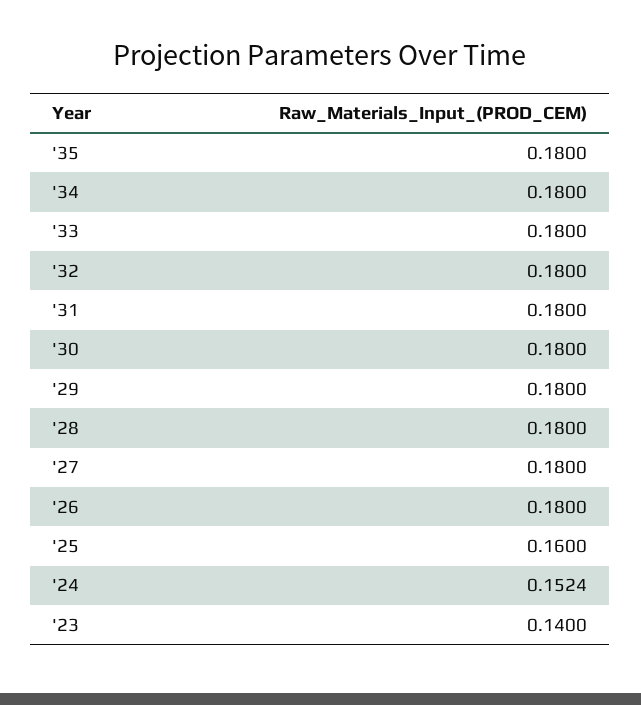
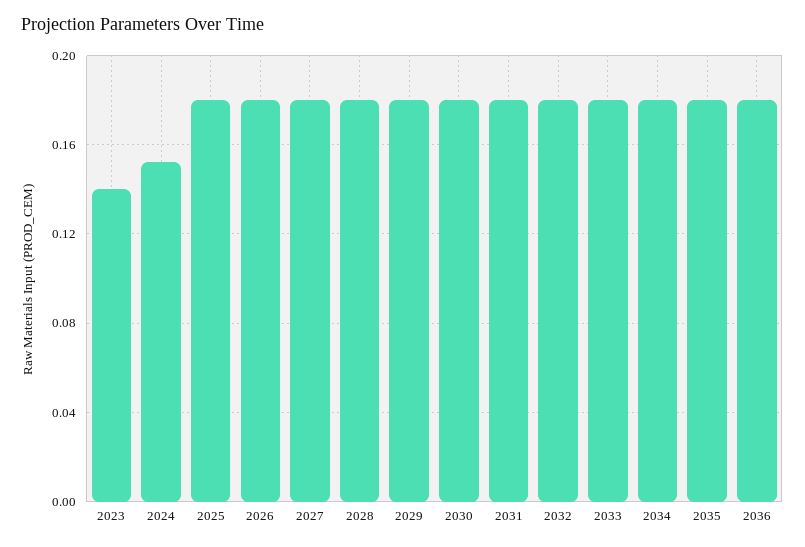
'25: 0.16 -> 0.18
2036: none -> 0.18

